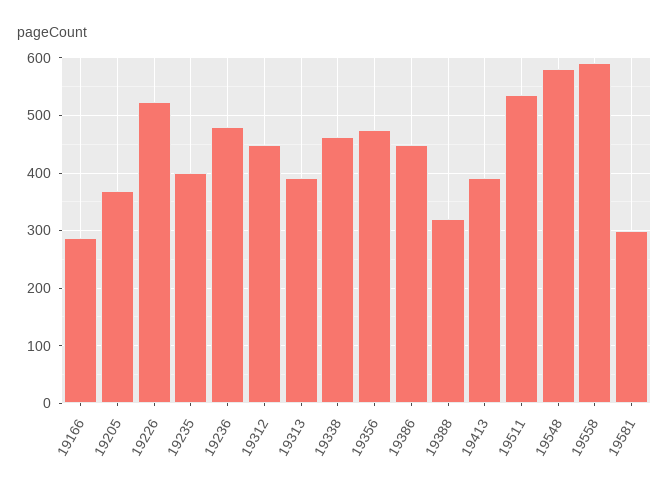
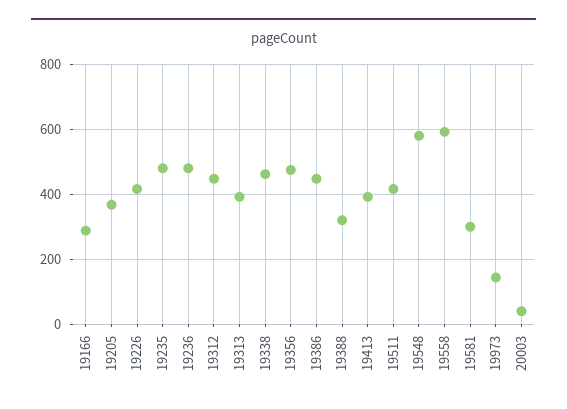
19226: 520 -> 420
19235: 400 -> 480
19511: 540 -> 420
19973: none -> 140
20003: none -> 40

